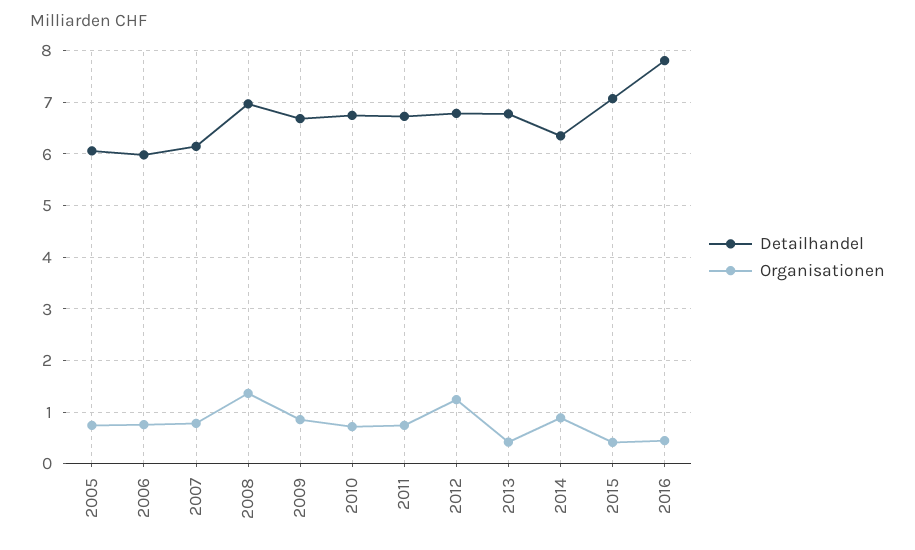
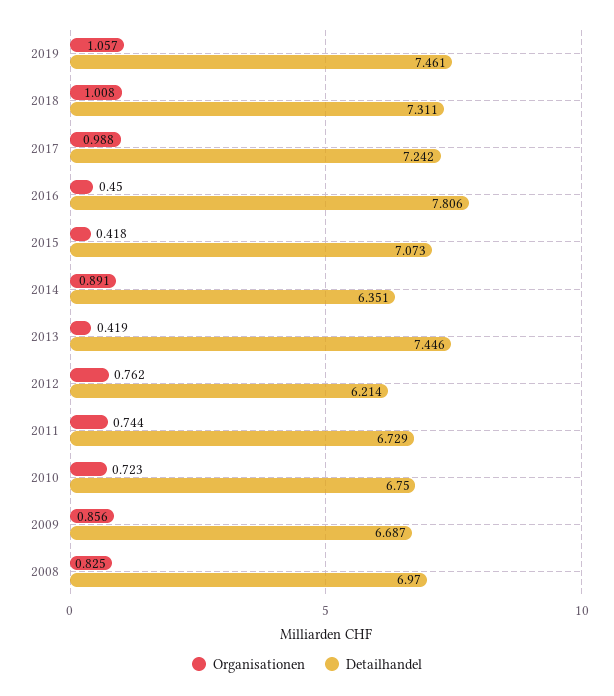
Detailhandel, 2005: 6 -> none
Organisationen, 2005: 0.8 -> none
Detailhandel, 2006: 6 -> none
Organisationen, 2006: 0.8 -> none
Detailhandel, 2007: 6.2 -> none
Organisationen, 2007: 0.8 -> none
Organisationen, 2008: 1.4 -> 0.825
Detailhandel, 2012: 6.8 -> 6.214
Organisationen, 2012: 1.2 -> 0.762
Detailhandel, 2013: 6.8 -> 7.446
Organisationen, 2019: none -> 1.057
Detailhandel, 2019: none -> 7.461
Organisationen, 2018: none -> 1.008
Detailhandel, 2018: none -> 7.311
Organisationen, 2017: none -> 0.988
Detailhandel, 2017: none -> 7.242

